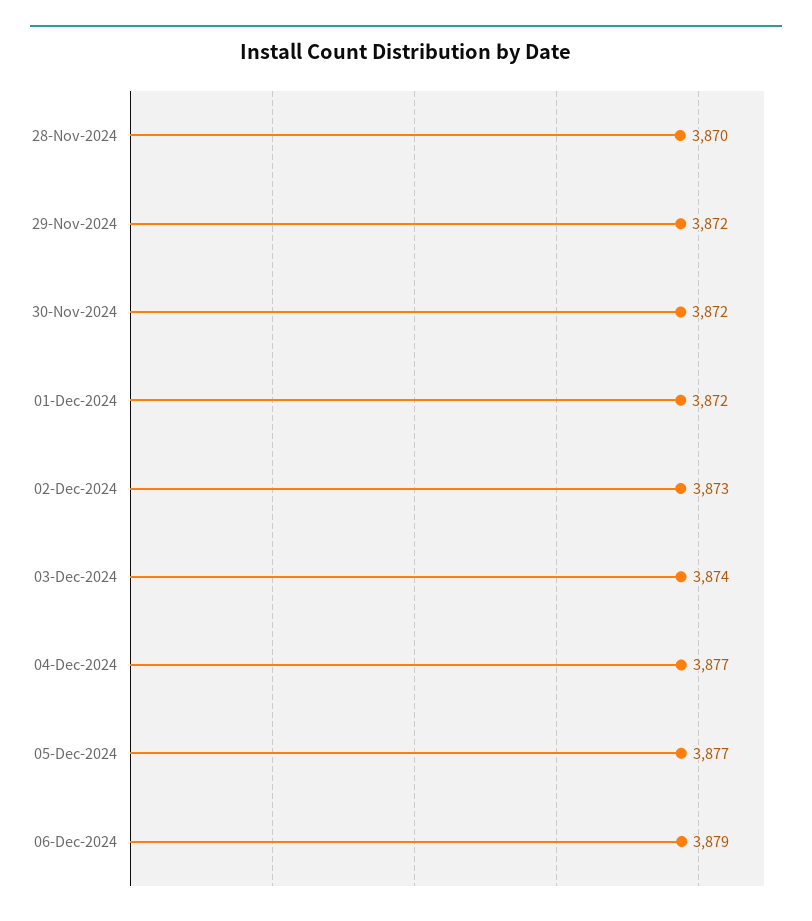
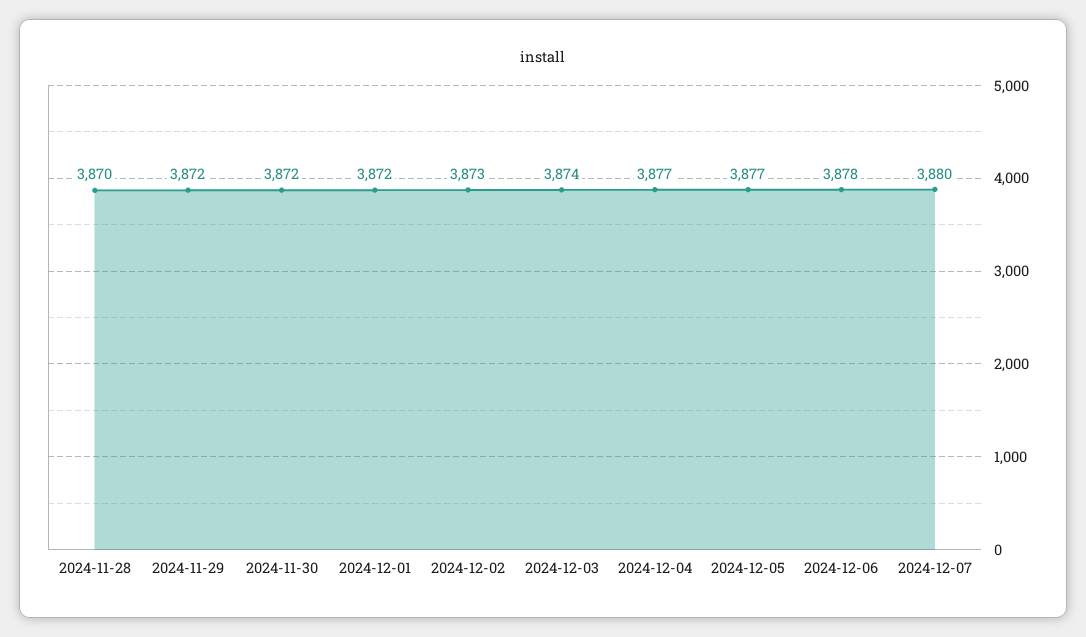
06-Dec-2024: 3879 -> 3878
2024-12-07: none -> 3880

